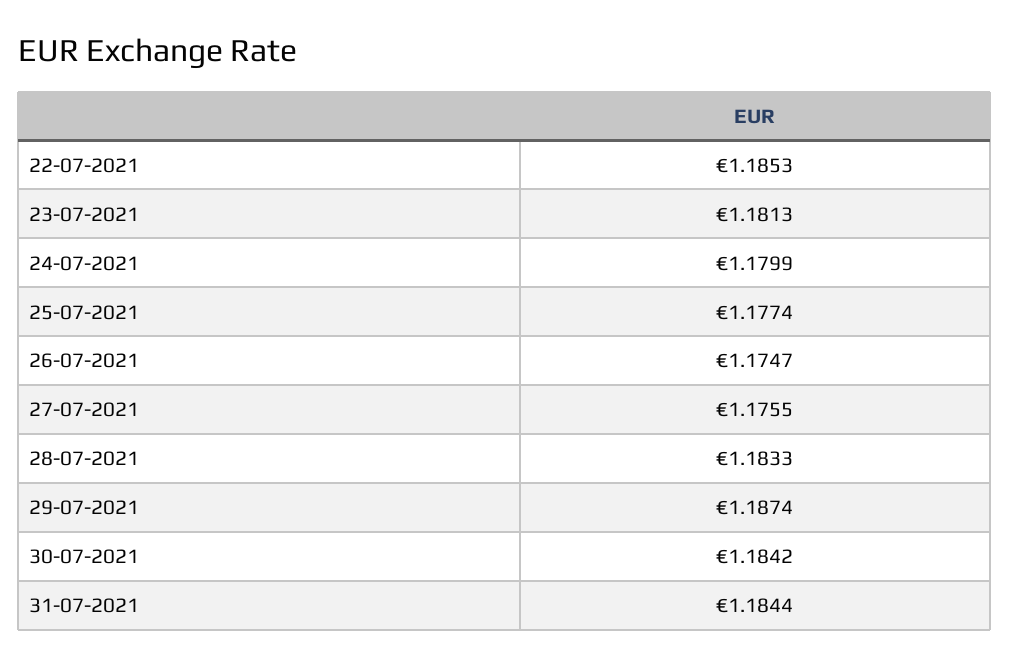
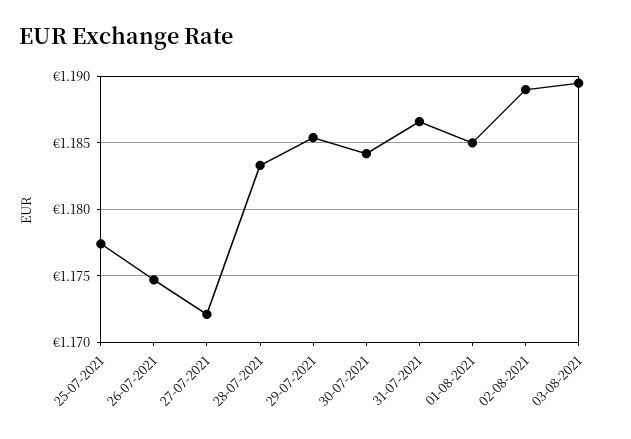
22-07-2021: 1.1853 -> none
23-07-2021: 1.1813 -> none
24-07-2021: 1.1799 -> none
27-07-2021: 1.1755 -> 1.172
29-07-2021: 1.1874 -> 1.1855
31-07-2021: 1.1844 -> 1.1865
01-08-2021: none -> 1.185
02-08-2021: none -> 1.189
03-08-2021: none -> 1.1895

